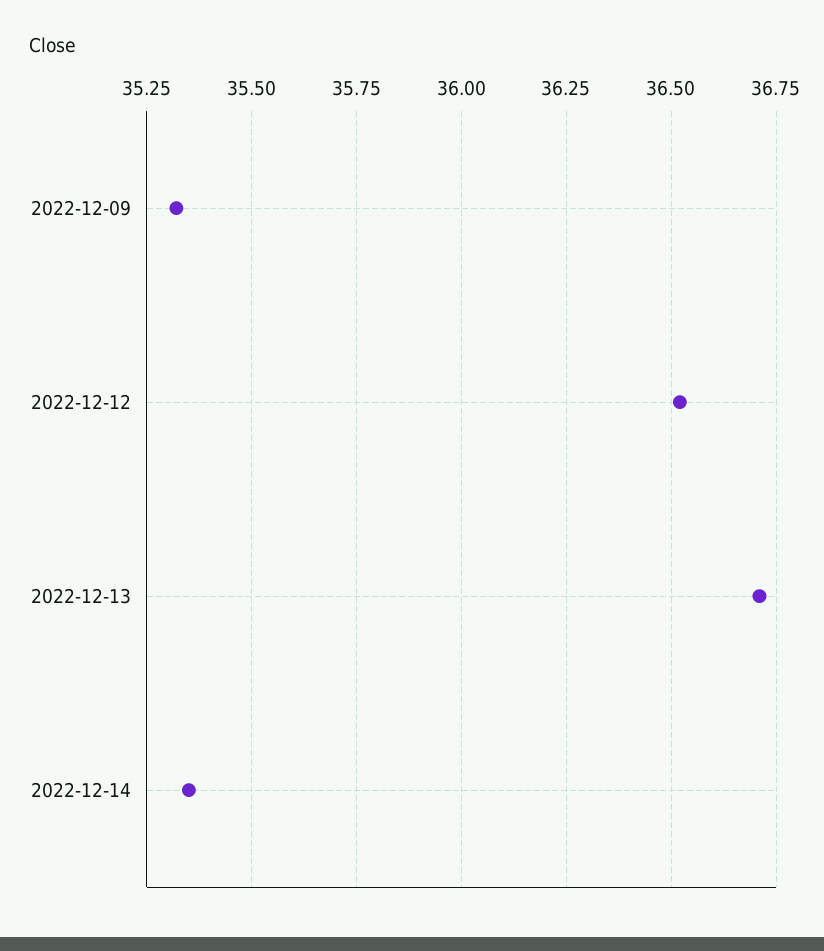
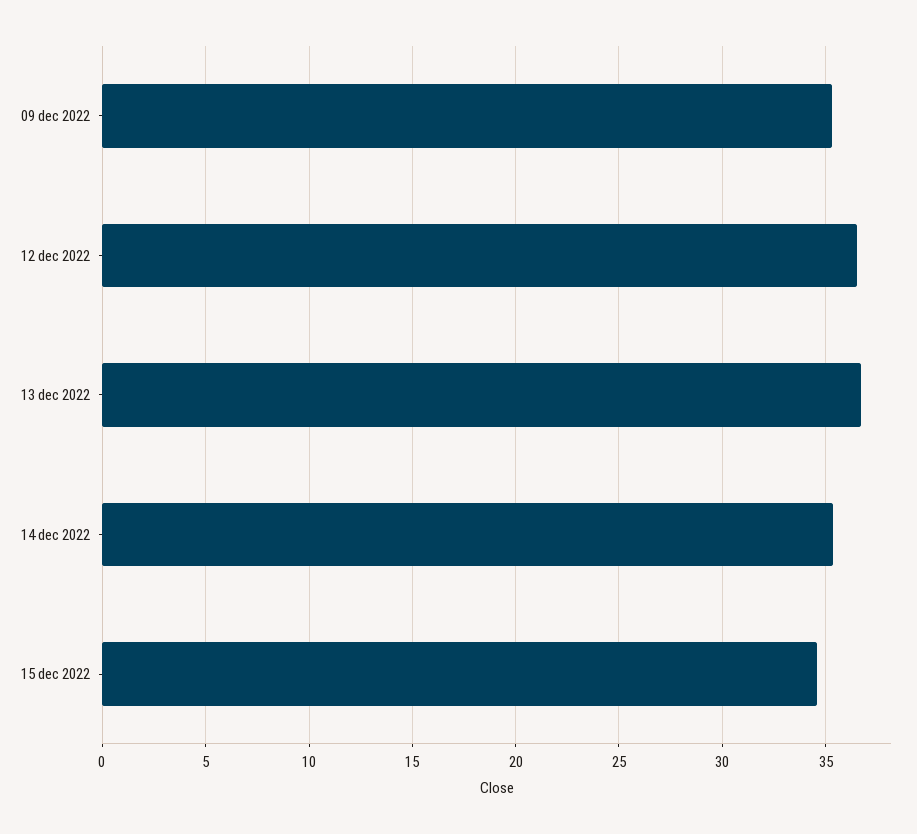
15 dec 2022: none -> 34.5

